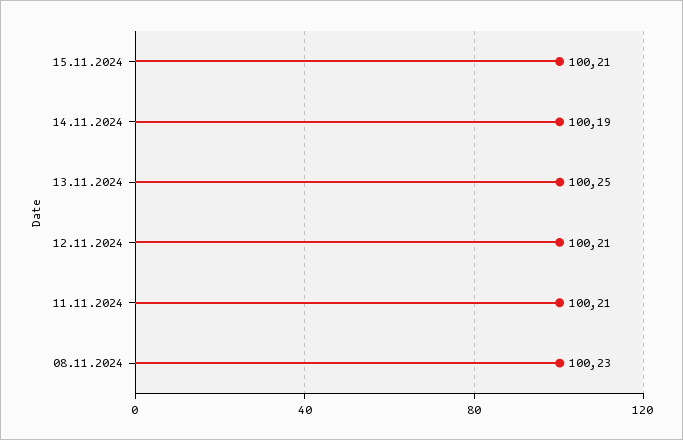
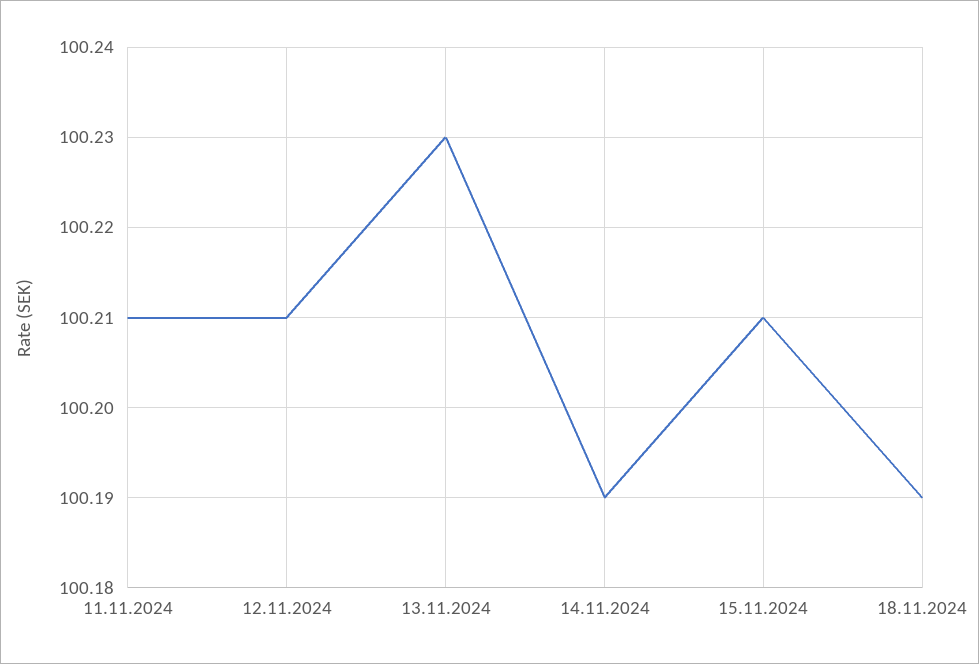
13.11.2024: 100.25 -> 100.23
08.11.2024: 100.23 -> none
18.11.2024: none -> 100.19

